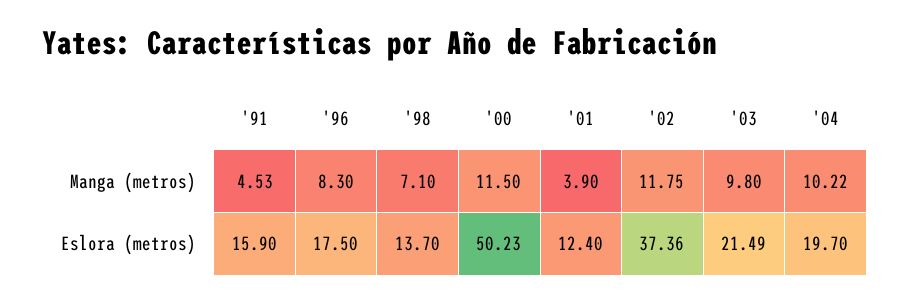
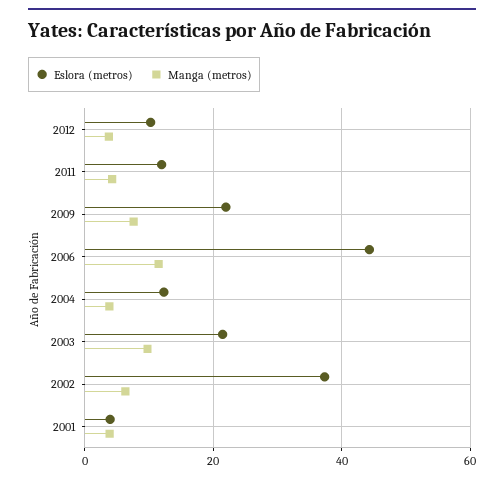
Manga (metros), '91: 4.53 -> none
Manga (metros), '96: 8.3 -> none
Manga (metros), '98: 7.1 -> none
Manga (metros), '00: 11.5 -> none
Manga (metros), '02: 11.75 -> 6
Manga (metros), '04: 10.22 -> 4
Eslora (metros), '91: 15.9 -> none
Eslora (metros), '96: 17.5 -> none
Eslora (metros), '98: 13.7 -> none
Eslora (metros), '00: 50.23 -> none
Eslora (metros), '01: 12.4 -> 4
Eslora (metros), '04: 19.7 -> 12
Eslora (metros), 2012: none -> 10
Manga (metros), 2012: none -> 4
Eslora (metros), 2011: none -> 12
Manga (metros), 2011: none -> 4
Eslora (metros), 2009: none -> 22
Manga (metros), 2009: none -> 8
Eslora (metros), 2006: none -> 44
Manga (metros), 2006: none -> 12

